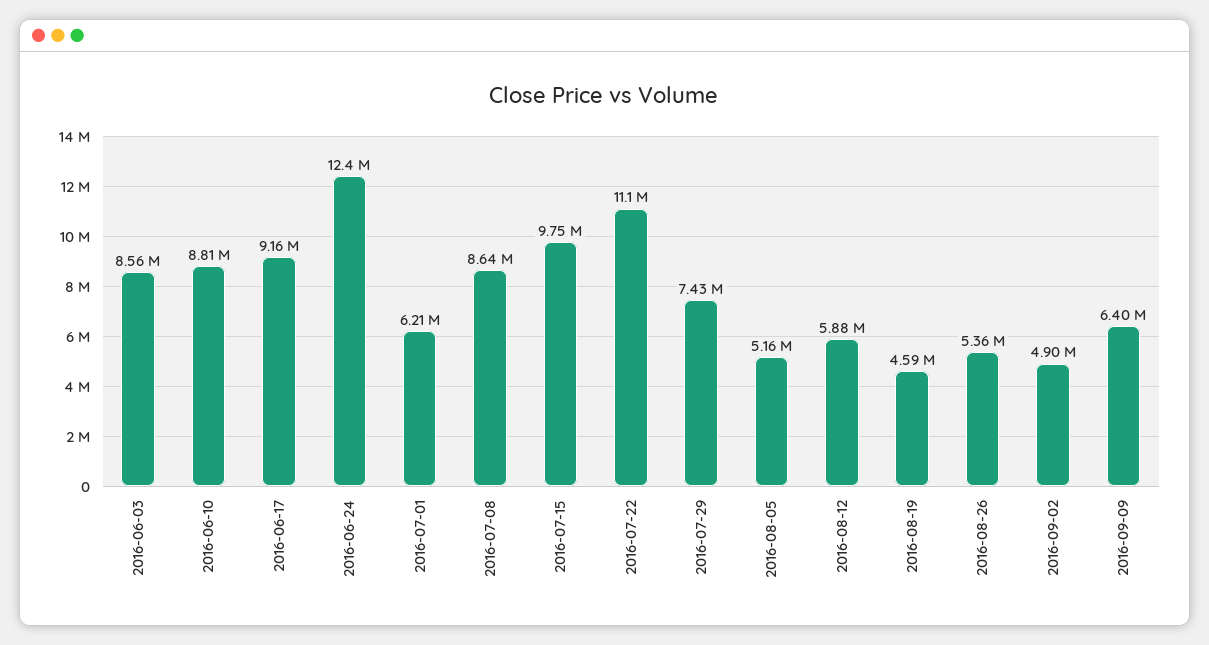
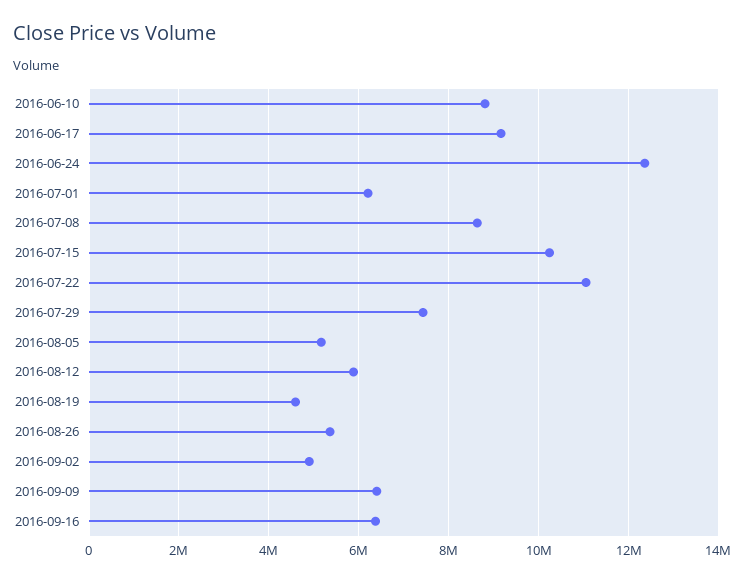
2016-06-03: 8560000 -> none
2016-07-15: 9750000 -> 10200000
2016-09-16: none -> 6400000

